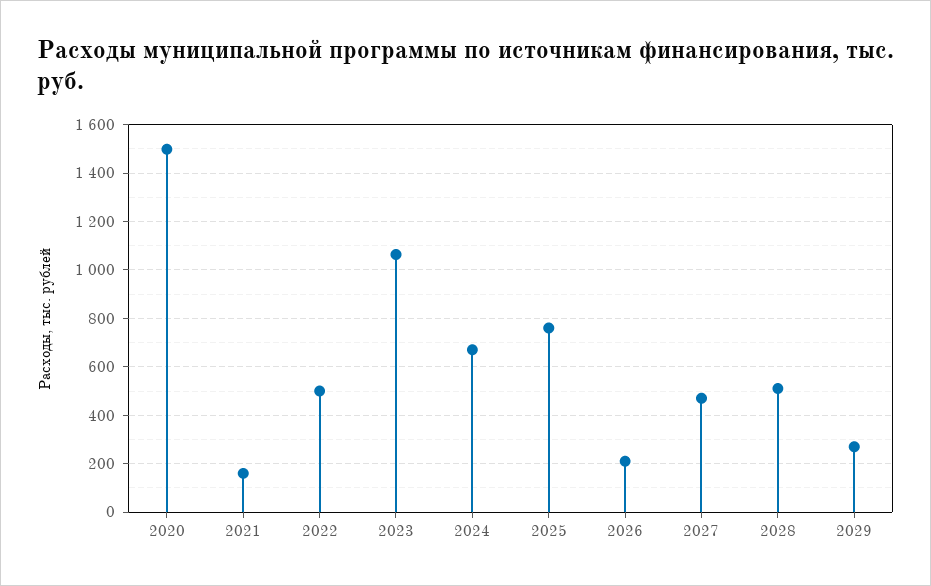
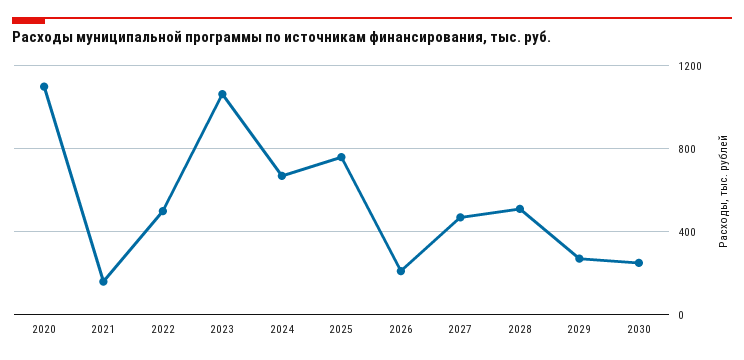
2020: 1500 -> 1100
2030: none -> 250

